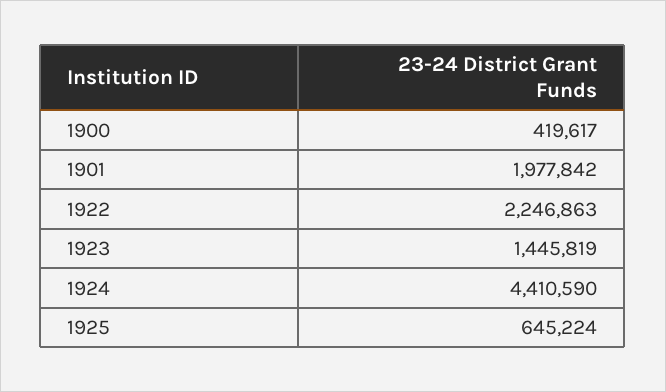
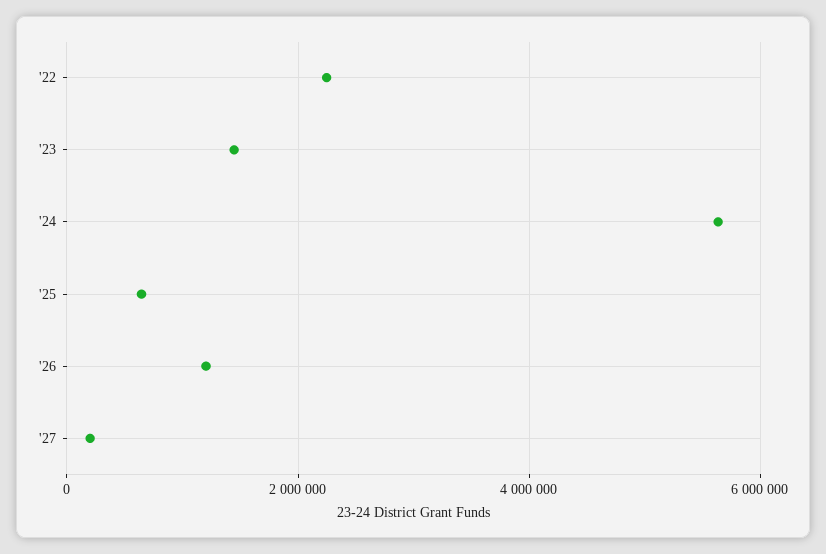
1900: 419617 -> none
1901: 1977842 -> none
1924: 4410590 -> 5600000
'26: none -> 1200000
'27: none -> 200000

